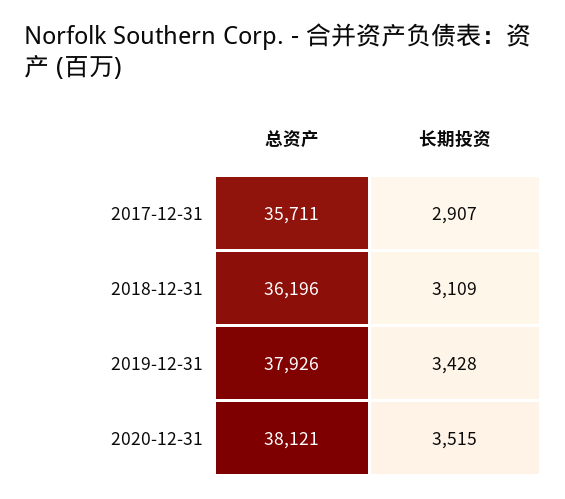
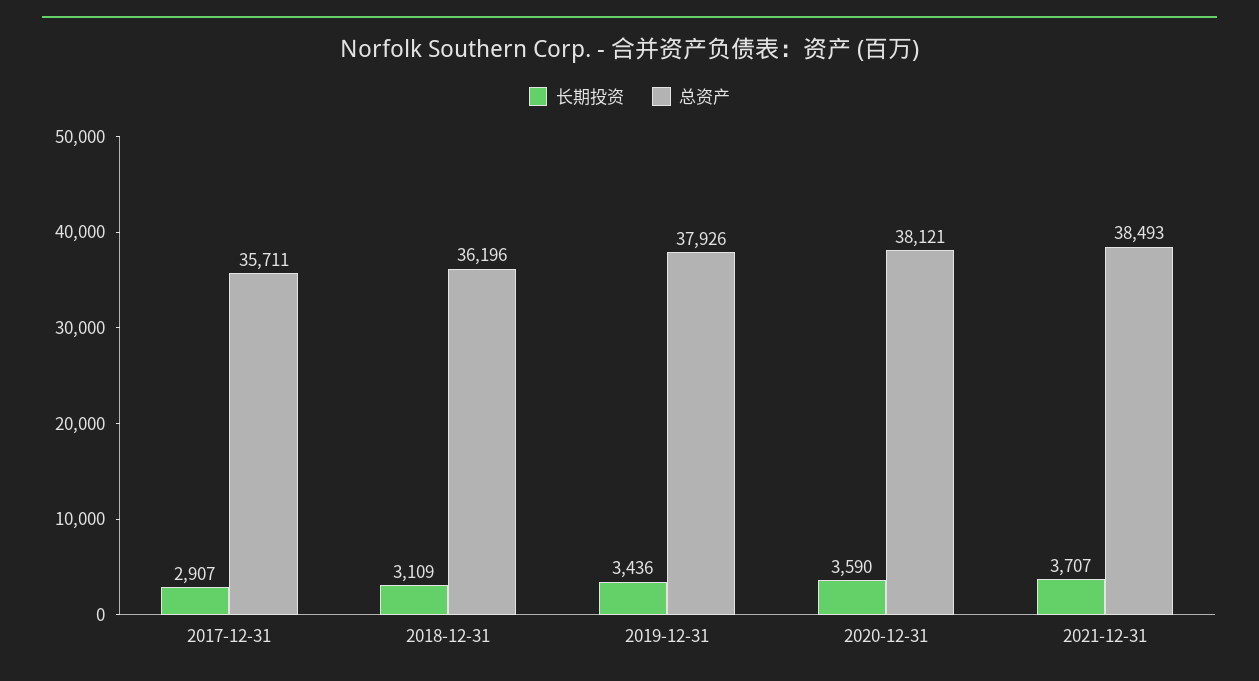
长期投资, 2019-12-31: 3428 -> 3436
长期投资, 2020-12-31: 3515 -> 3590
长期投资, 2021-12-31: none -> 3707
总资产, 2021-12-31: none -> 38493

